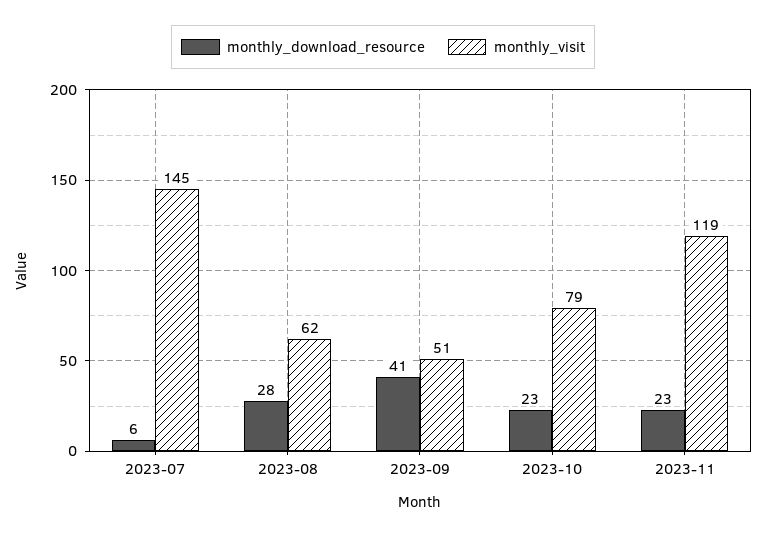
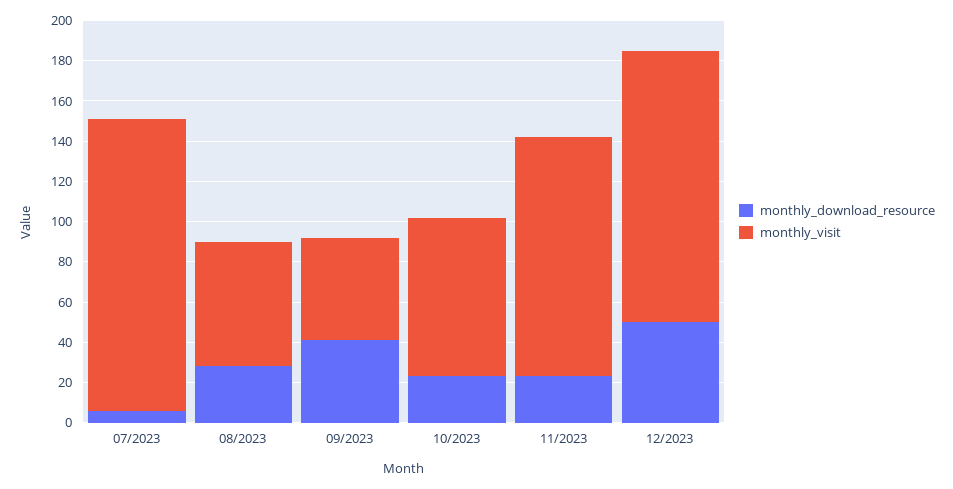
monthly_download_resource, 12/2023: none -> 50
monthly_visit, 12/2023: none -> 135

